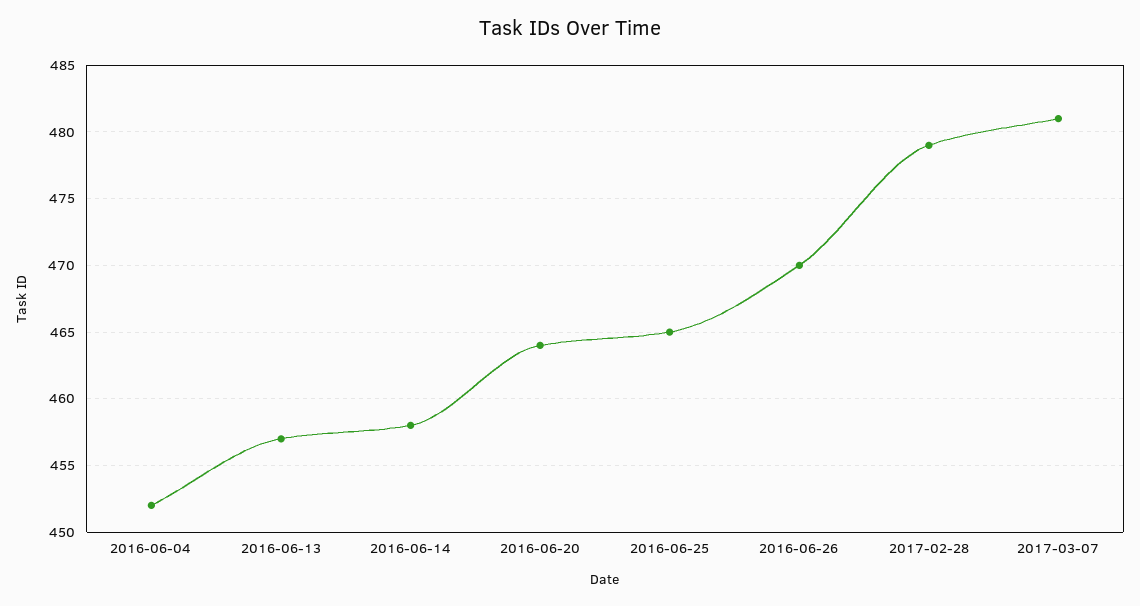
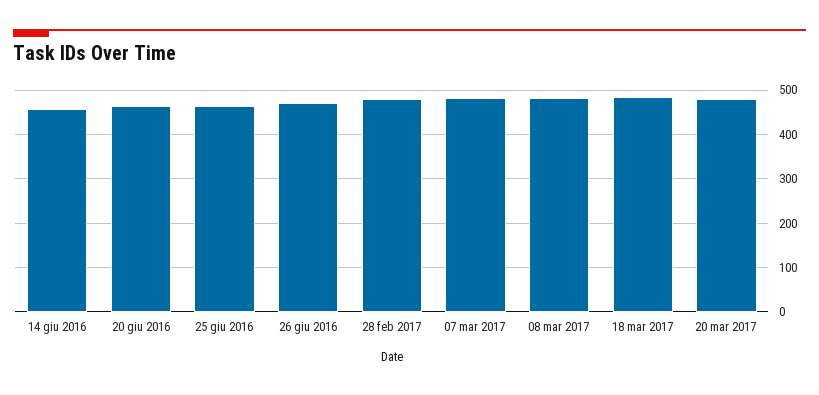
2016-06-04: 452 -> none
2016-06-13: 457 -> none
08 mar 2017: none -> 480
18 mar 2017: none -> 480
20 mar 2017: none -> 480

